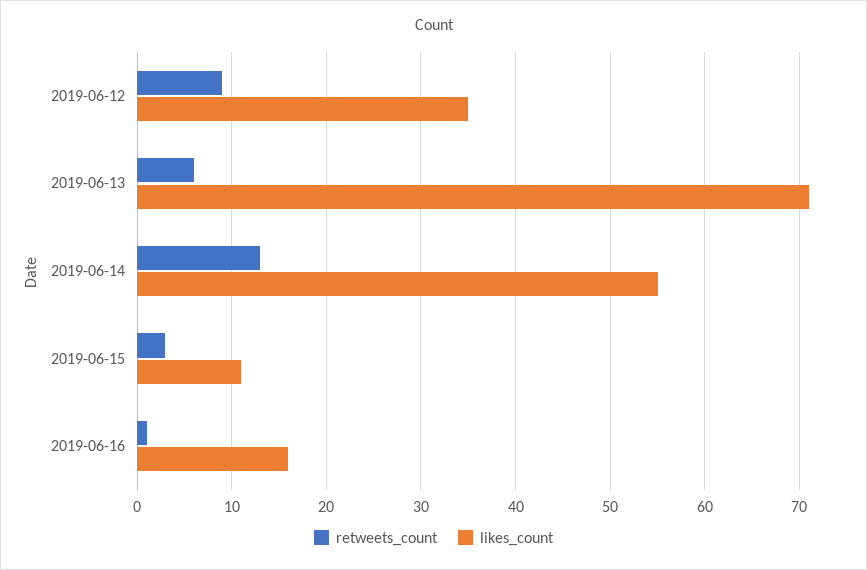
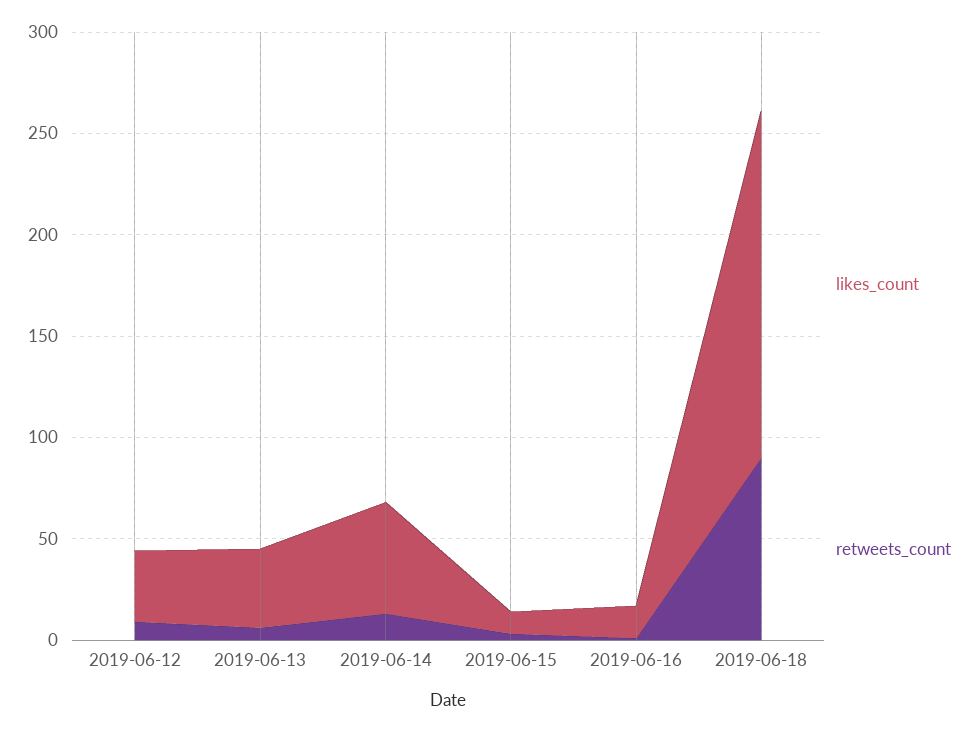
likes_count, 2019-06-13: 71 -> 40
likes_count, 2019-06-18: none -> 170
retweets_count, 2019-06-18: none -> 90

